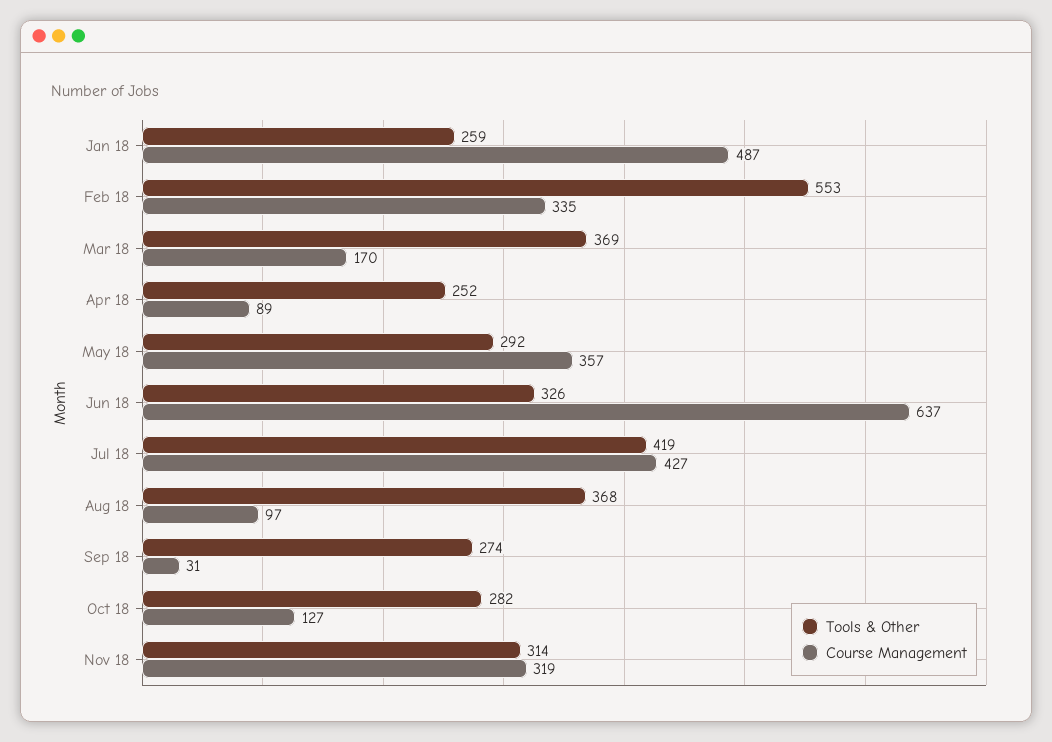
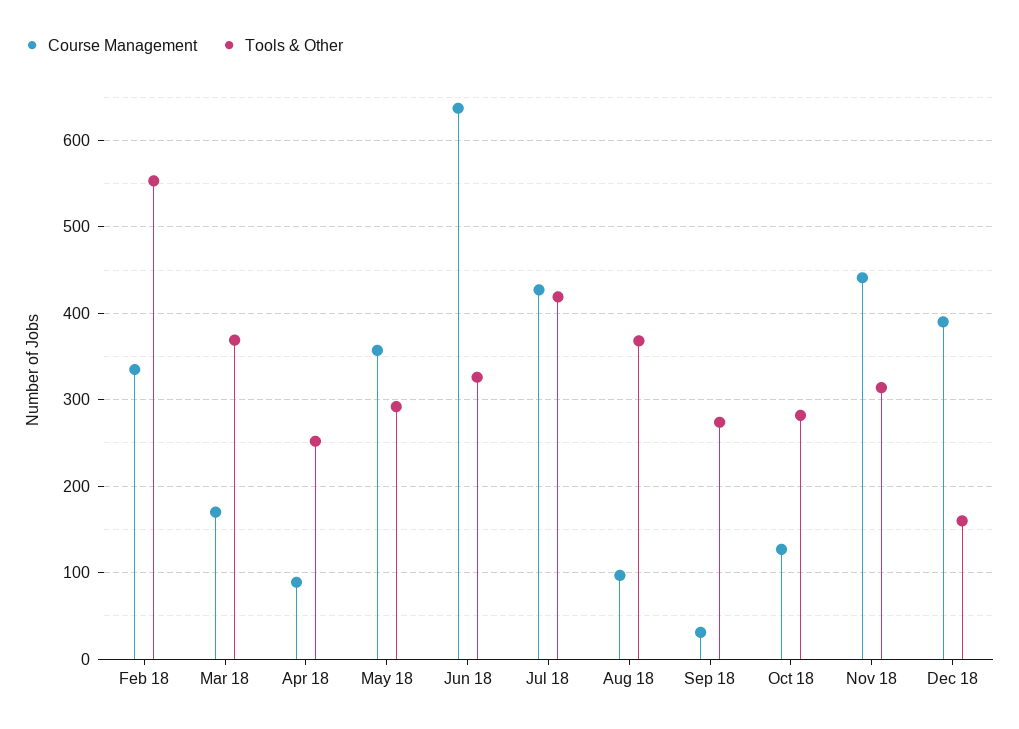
Tools & Other, Jan 18: 259 -> none
Course Management, Jan 18: 487 -> none
Course Management, Nov 18: 319 -> 440
Course Management, Dec 18: none -> 390
Tools & Other, Dec 18: none -> 160

